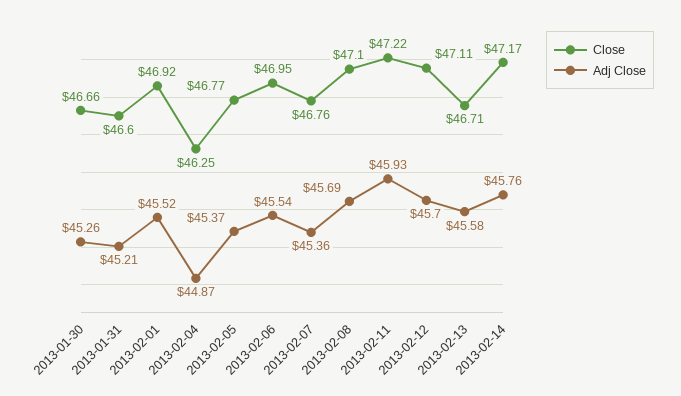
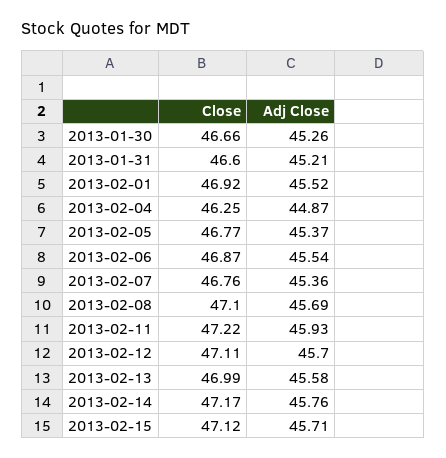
Close, 2013-02-06: 46.95 -> 46.87
Close, 2013-02-13: 46.71 -> 46.99
Close, 2013-02-15: none -> 47.12
Adj Close, 2013-02-15: none -> 45.71

